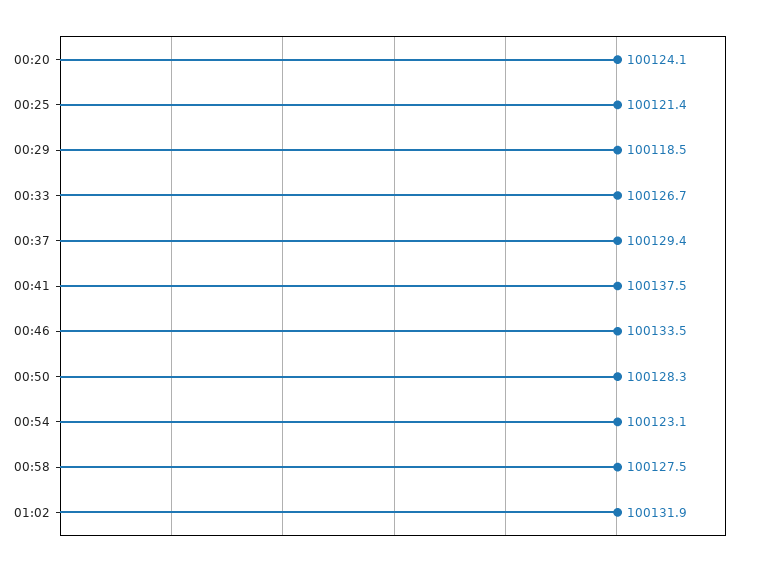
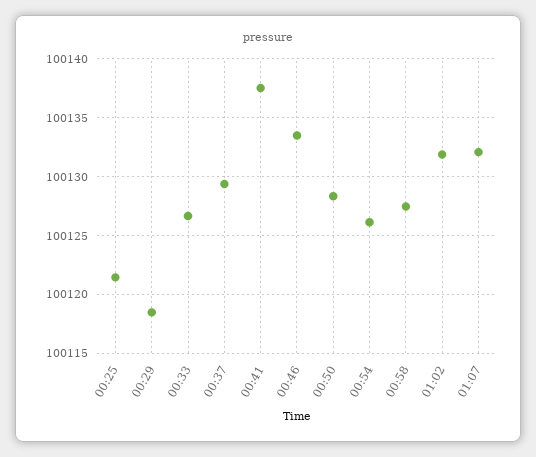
00:20: 100124.1 -> none
00:54: 100123.1 -> 100126
01:07: none -> 100132

